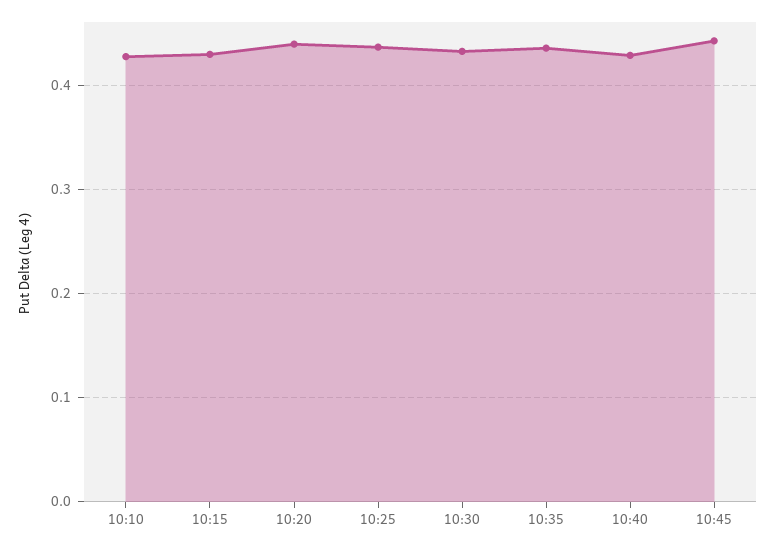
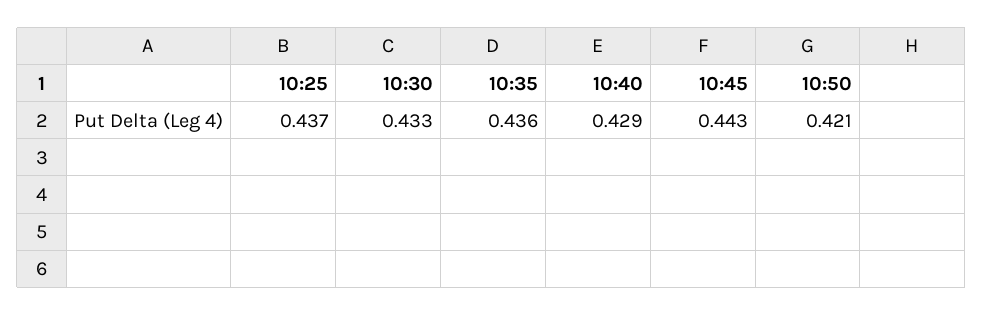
10:10: 0.43 -> none
10:15: 0.43 -> none
10:20: 0.44 -> none
10:50: none -> 0.421

